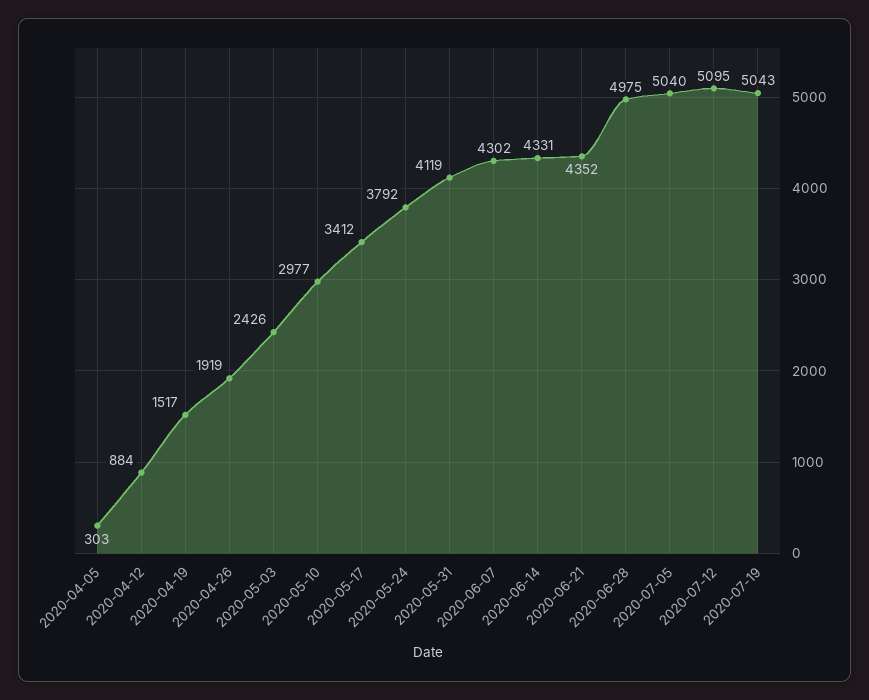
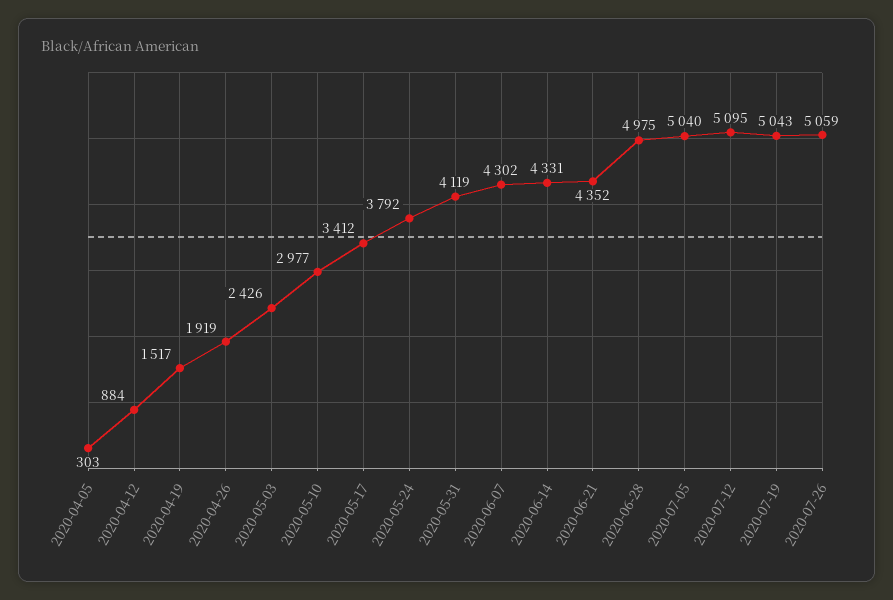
2020-07-26: none -> 5059

